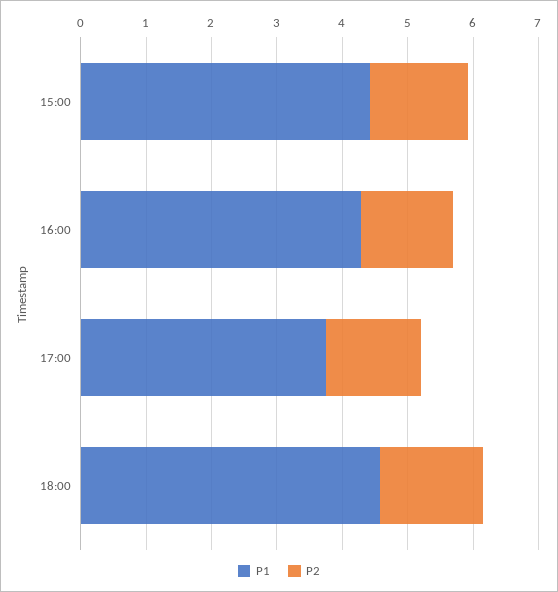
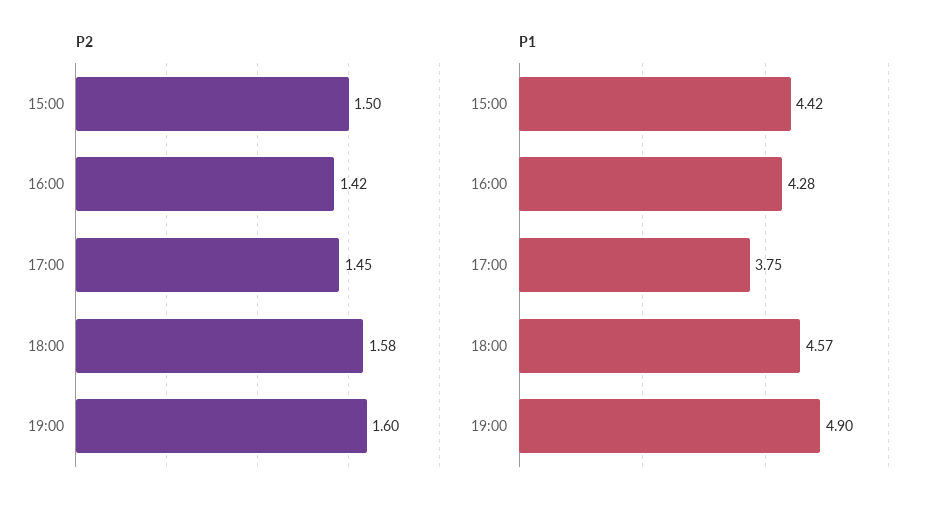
P2, 19:00: none -> 1.6
P1, 19:00: none -> 4.9

